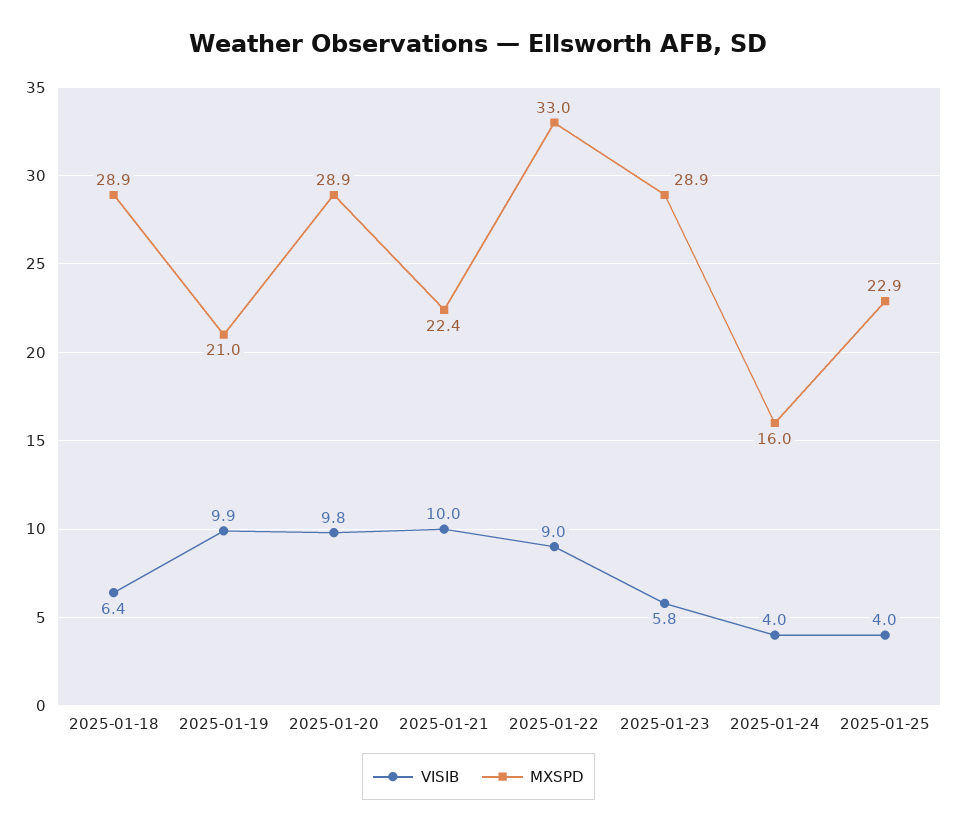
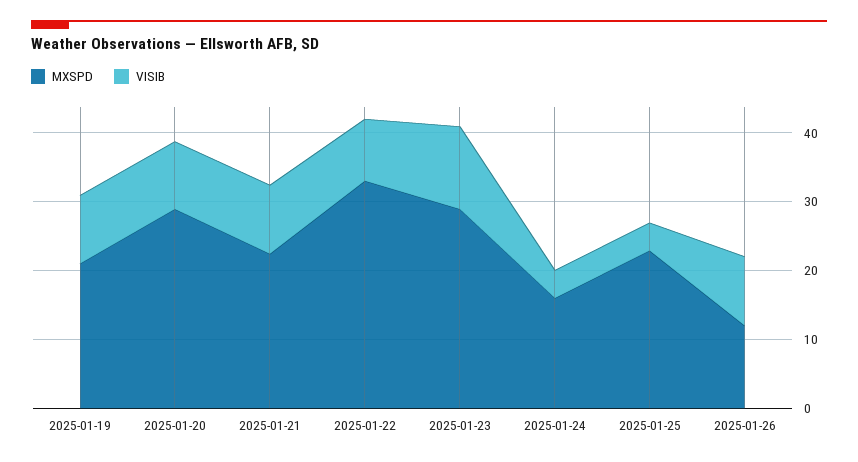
VISIB, 2025-01-18: 6.4 -> none
MXSPD, 2025-01-18: 28.9 -> none
VISIB, 2025-01-23: 5.8 -> 12
MXSPD, 2025-01-26: none -> 12
VISIB, 2025-01-26: none -> 10

